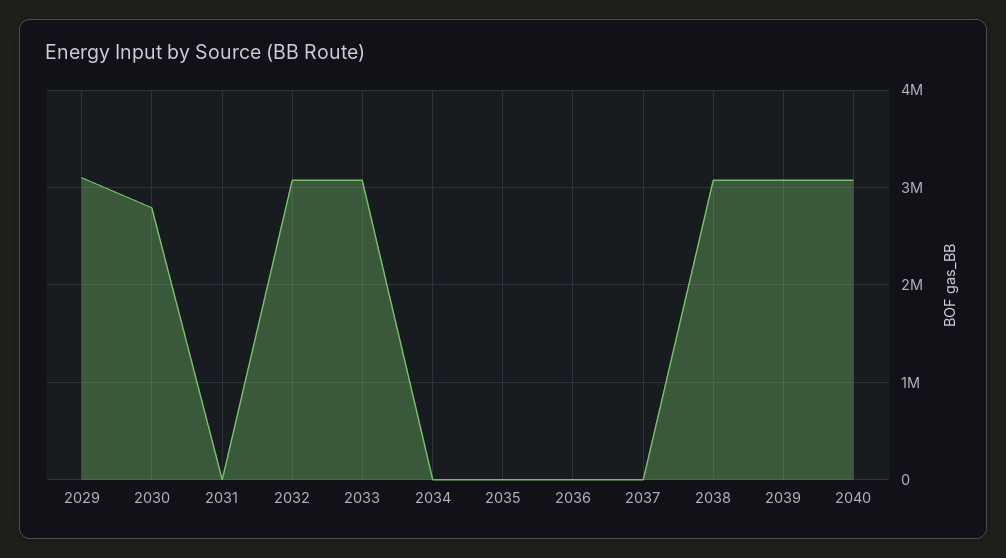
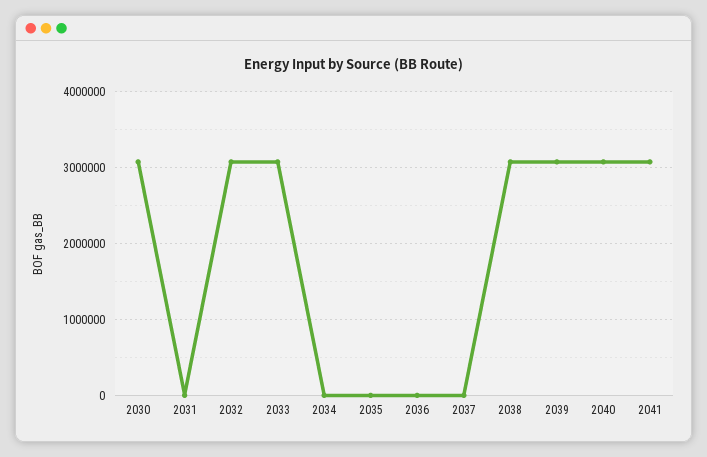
2029: 3100000 -> none
2030: 2800000 -> 3100000
2041: none -> 3100000

